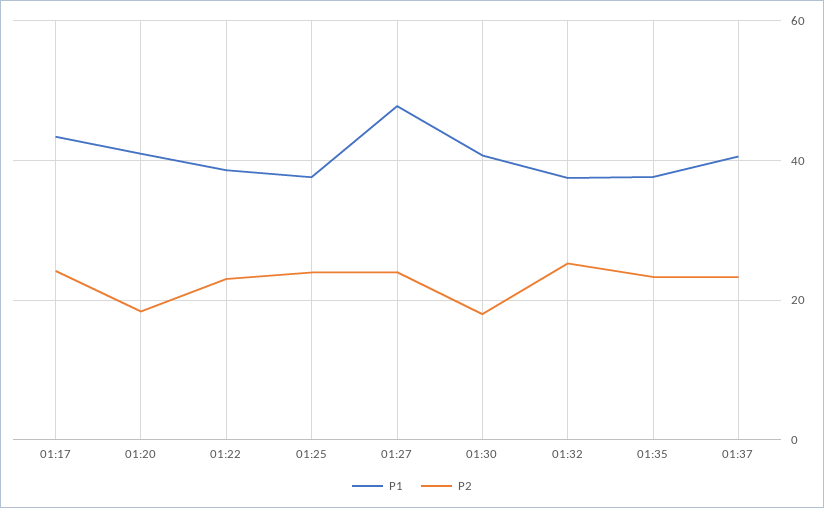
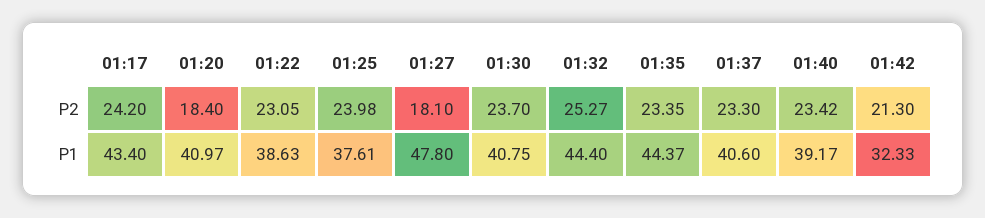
P2, 01:27: 24 -> 18.1
P2, 01:30: 18 -> 23.7
P1, 01:32: 38 -> 44.4
P1, 01:35: 38 -> 44.37
P2, 01:40: none -> 23.42
P2, 01:42: none -> 21.3
P1, 01:40: none -> 39.17
P1, 01:42: none -> 32.33

